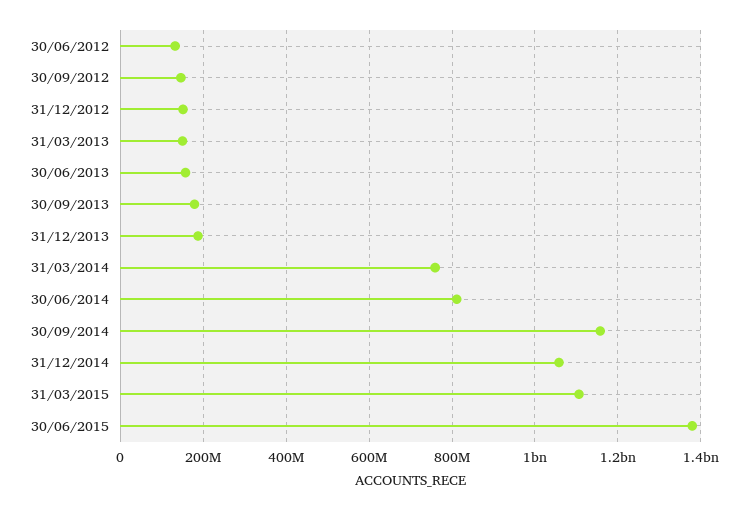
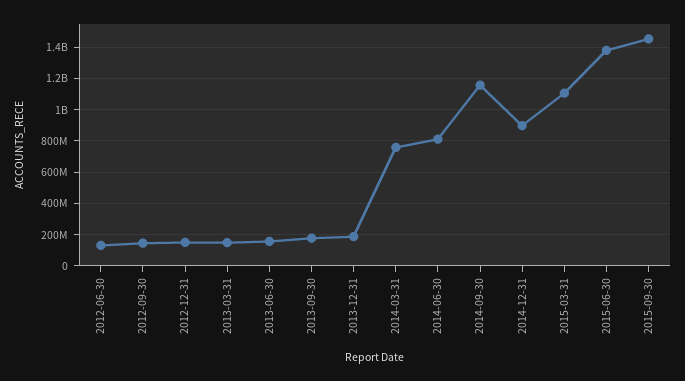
31/12/2014: 1060000000 -> 900000000
2015-09-30: none -> 1450000000

